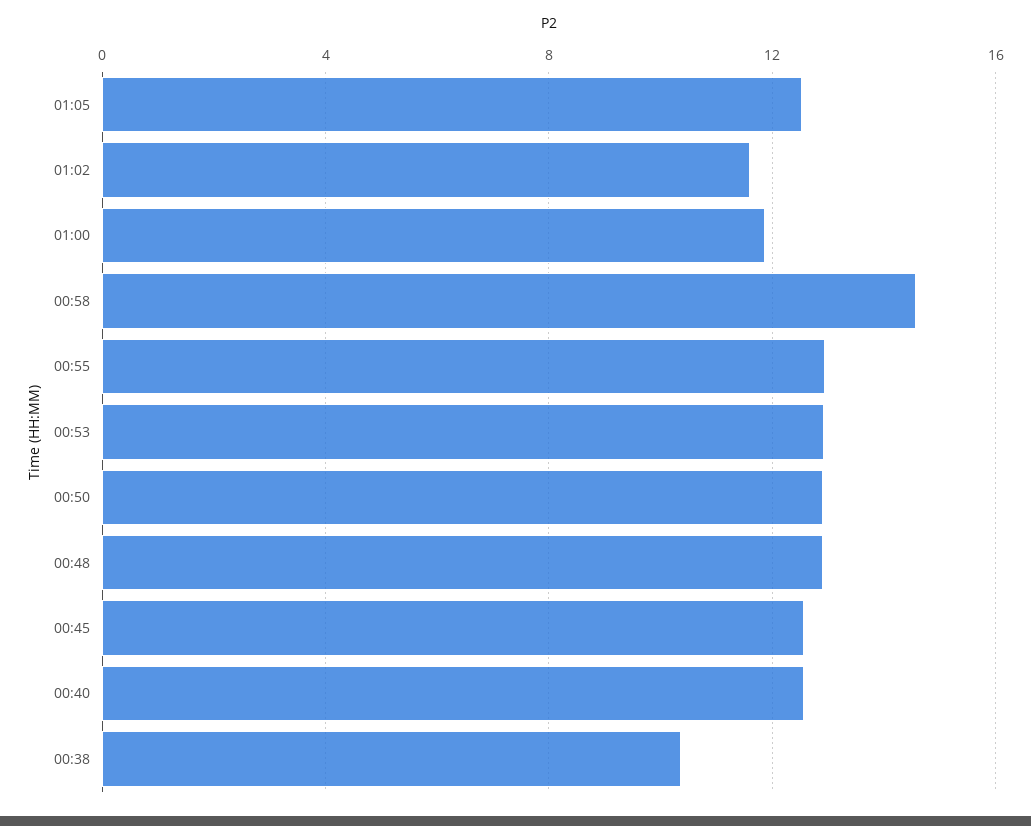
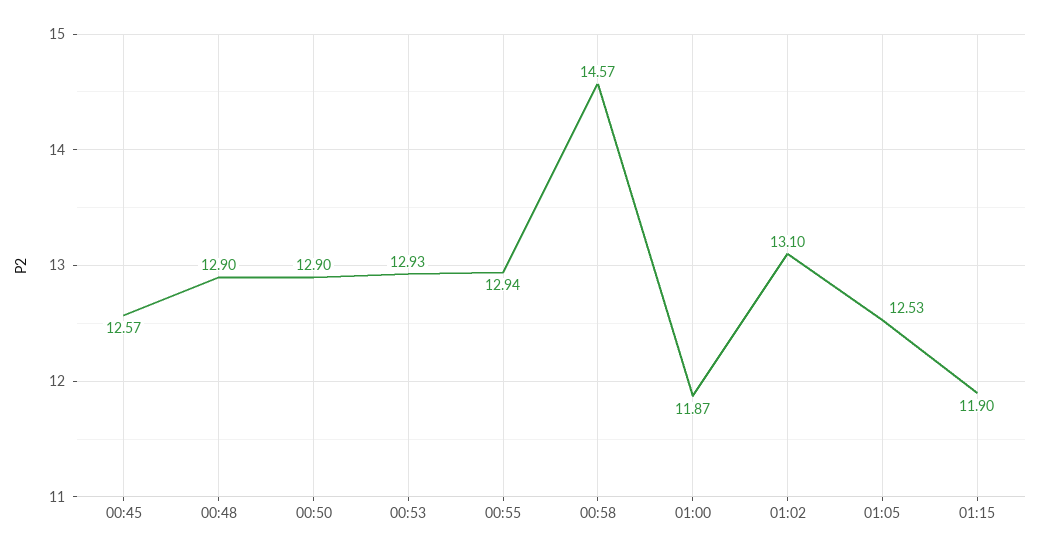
01:02: 11.5 -> 13.1
00:40: 12.5 -> none
00:38: 10.5 -> none
01:15: none -> 11.9

